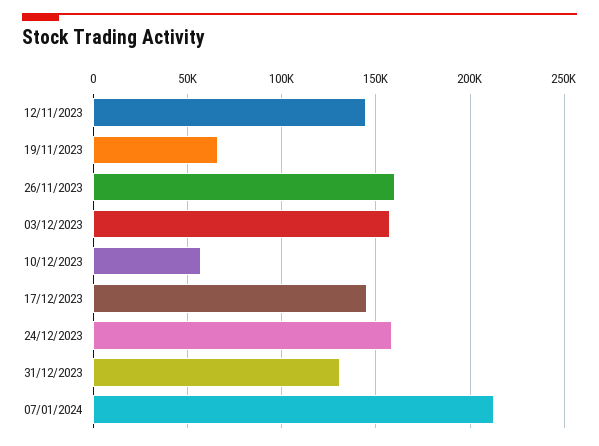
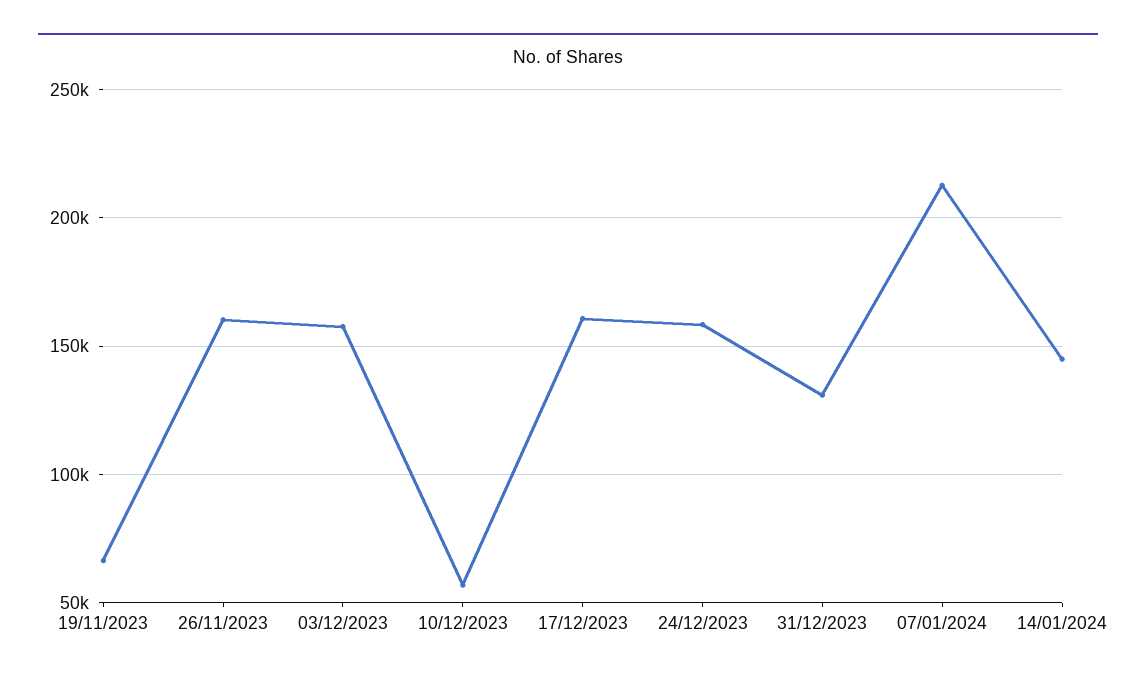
12/11/2023: 145000 -> none
17/12/2023: 145000 -> 160000
14/01/2024: none -> 145000

